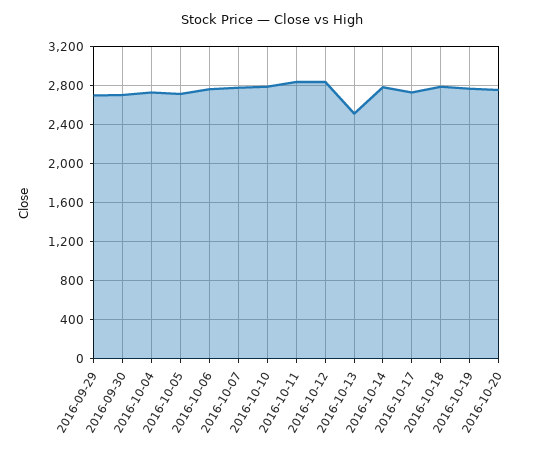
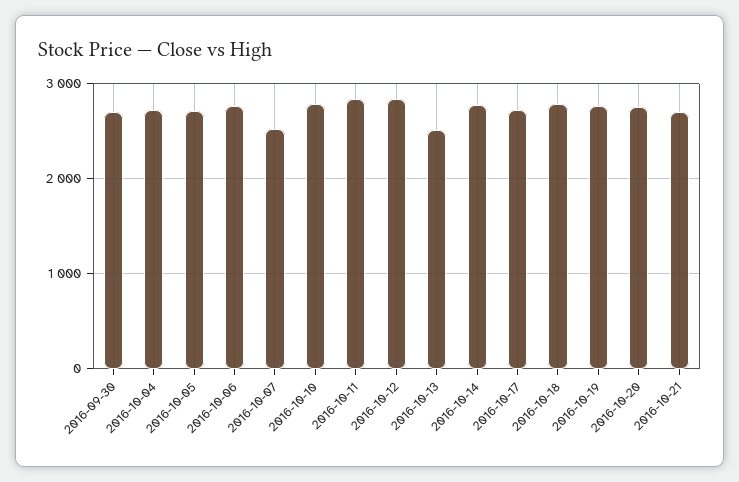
2016-09-29: 2700 -> none
2016-10-07: 2800 -> 2500
2016-10-21: none -> 2700

